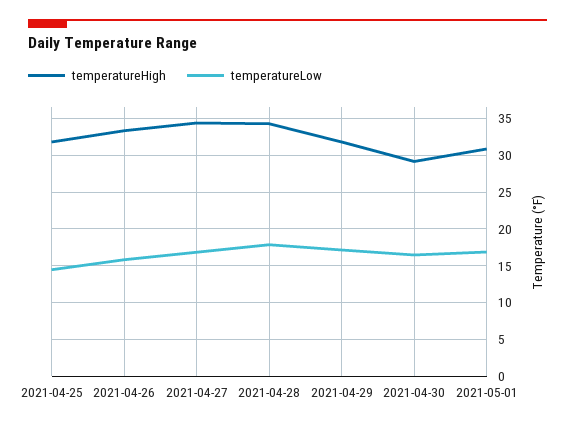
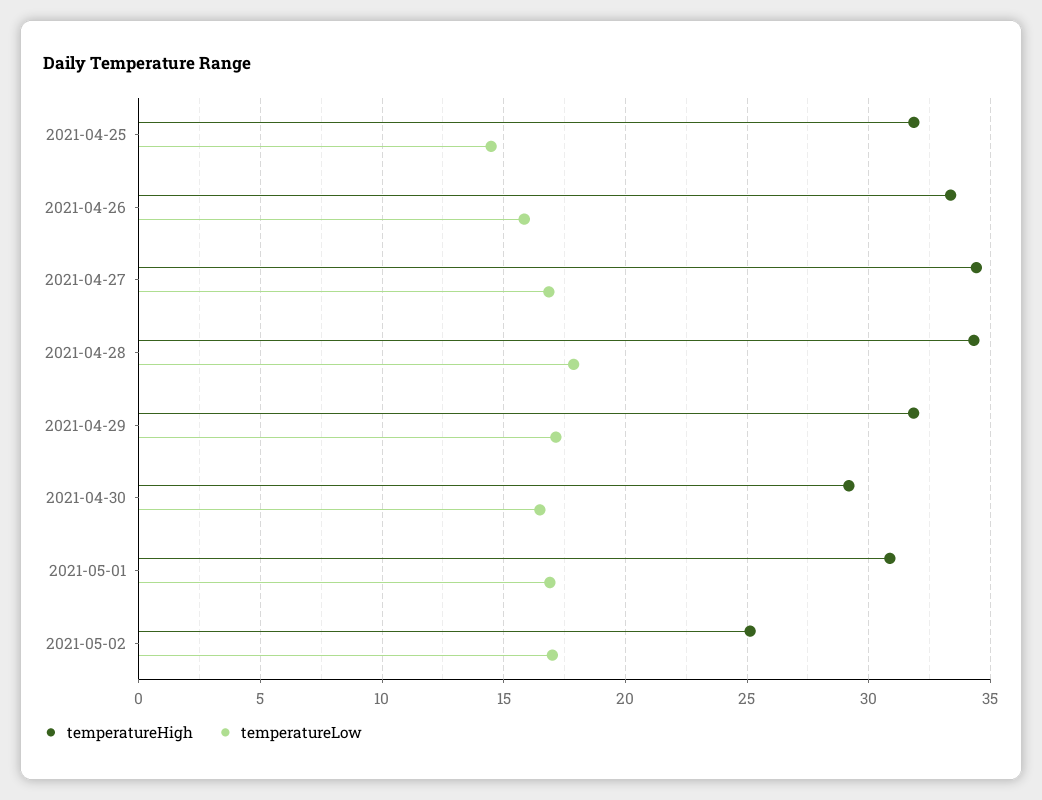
temperatureHigh, 2021-05-02: none -> 25
temperatureLow, 2021-05-02: none -> 17

